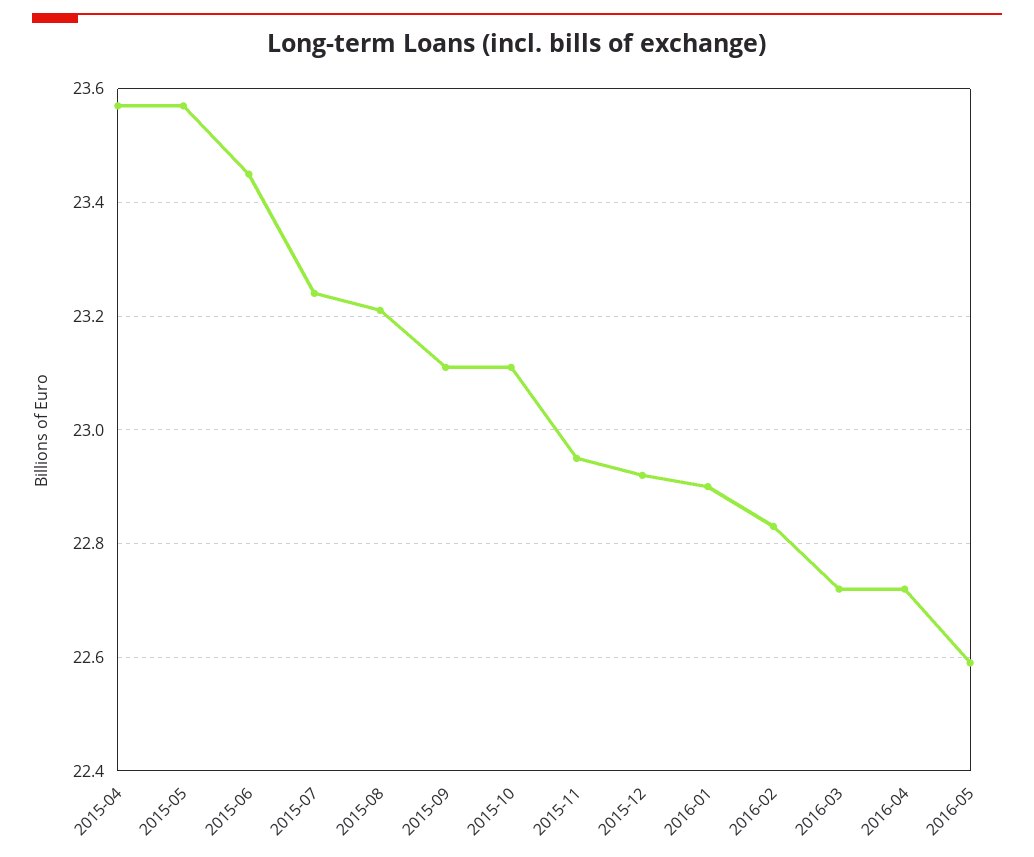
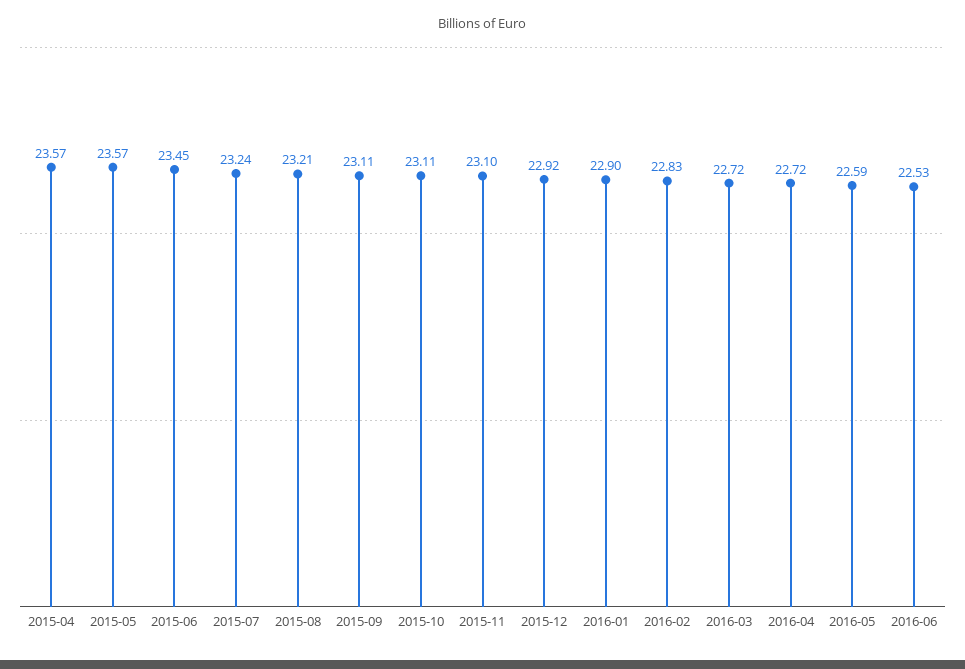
2015-11: 22.95 -> 23.1
2016-06: none -> 22.53

